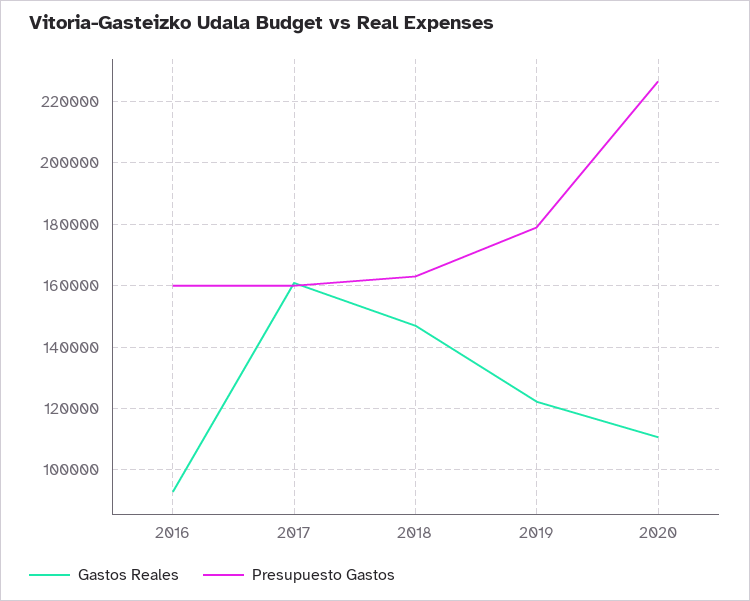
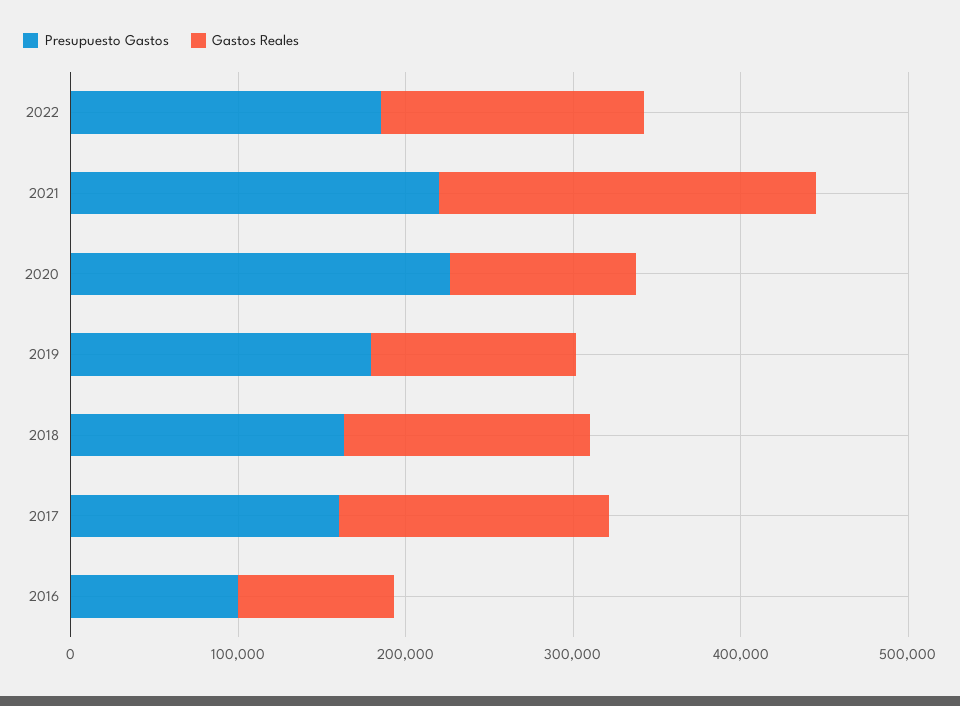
Presupuesto Gastos, 2016: 160000 -> 100000
Presupuesto Gastos, 2022: none -> 180000
Gastos Reales, 2022: none -> 160000
Presupuesto Gastos, 2021: none -> 220000
Gastos Reales, 2021: none -> 220000

